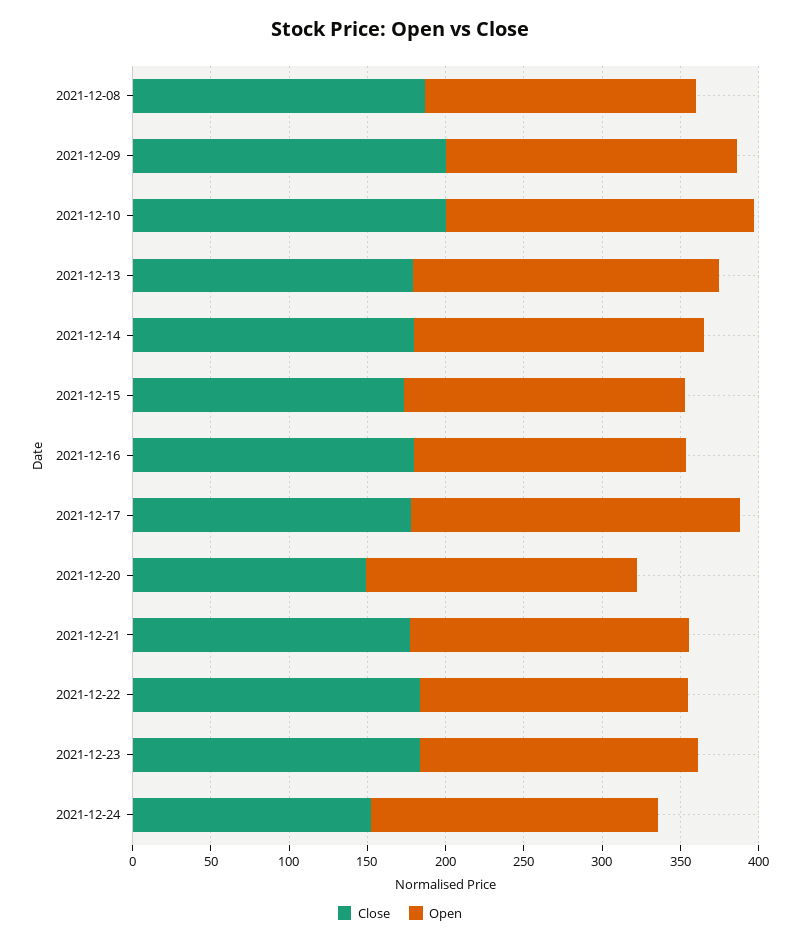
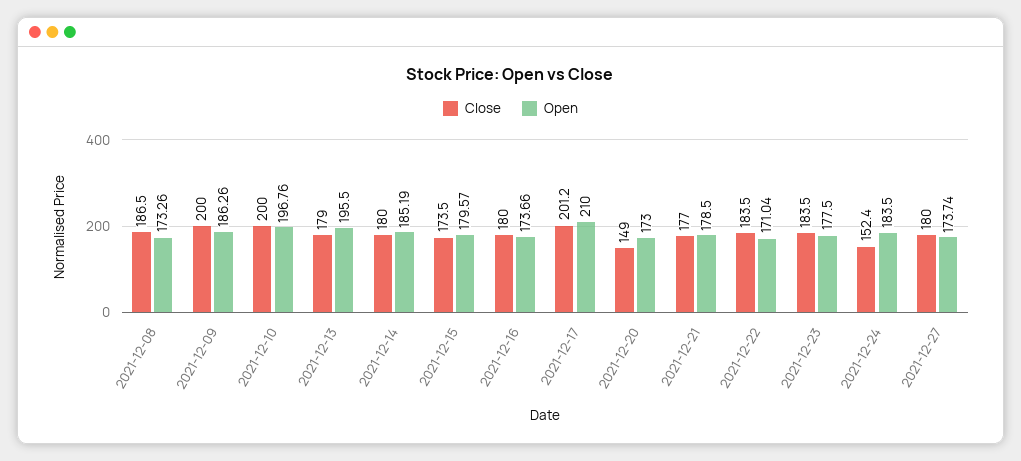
Close, 2021-12-17: 180 -> 201.2
Close, 2021-12-27: none -> 180
Open, 2021-12-27: none -> 173.74

